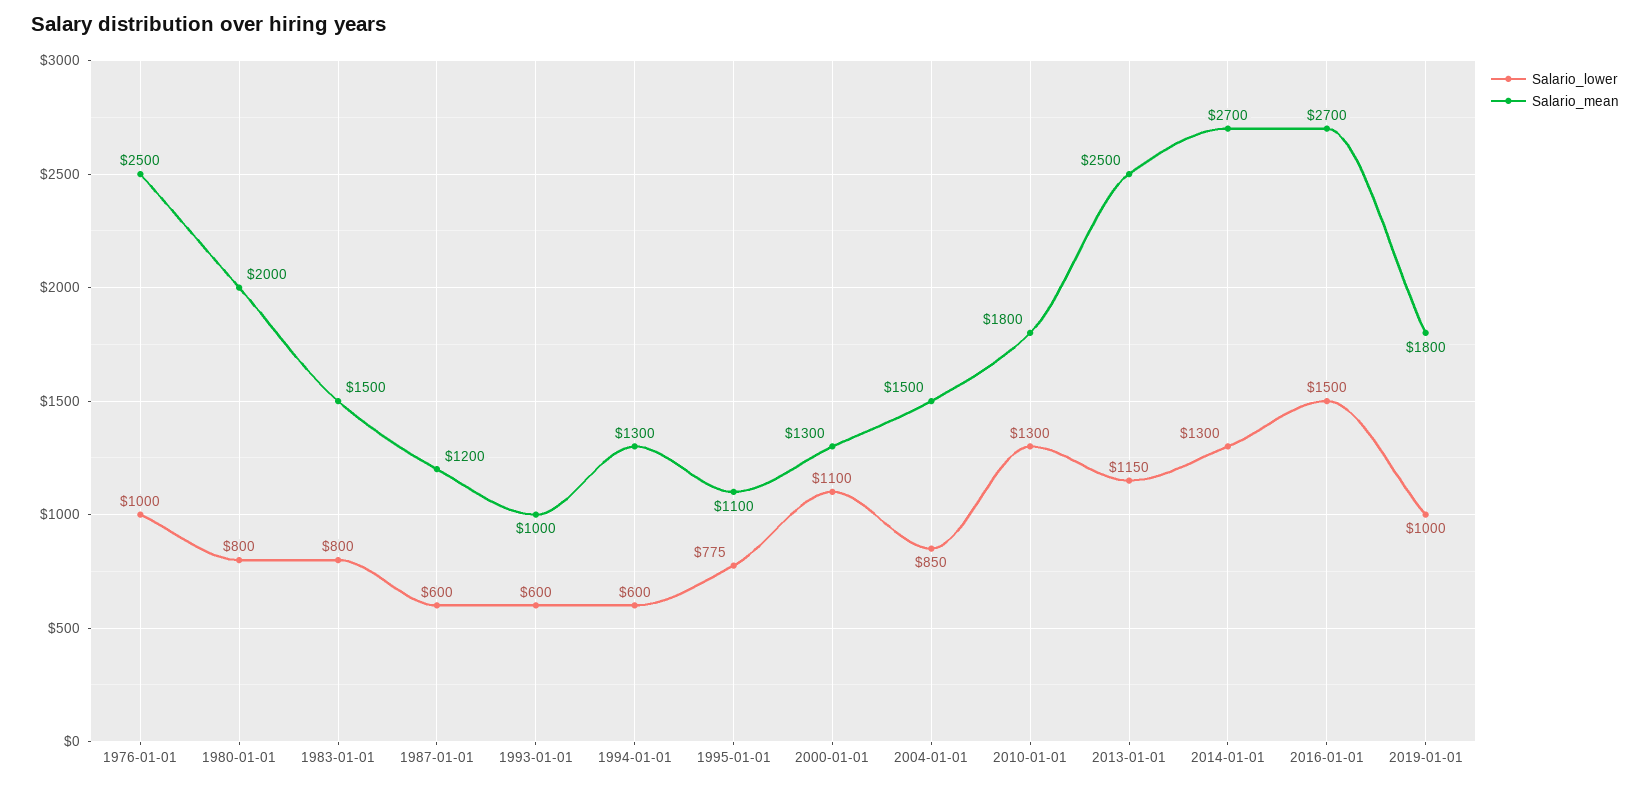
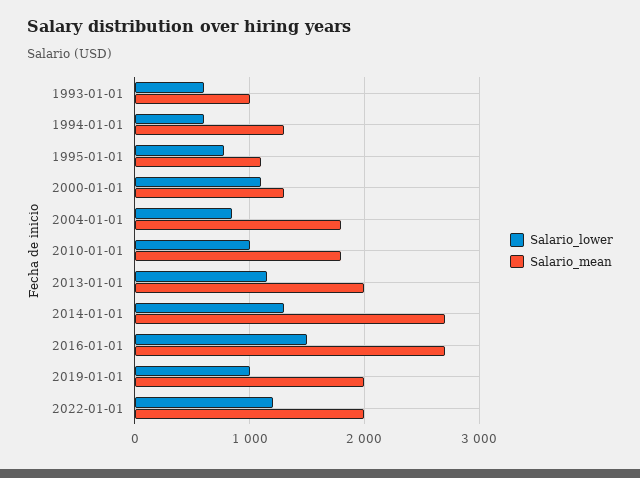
Salario_lower, 1976-01-01: 1000 -> none
Salario_mean, 1976-01-01: 2500 -> none
Salario_lower, 1980-01-01: 800 -> none
Salario_mean, 1980-01-01: 2000 -> none
Salario_lower, 1983-01-01: 800 -> none
Salario_mean, 1983-01-01: 1500 -> none
Salario_lower, 1987-01-01: 600 -> none
Salario_mean, 1987-01-01: 1200 -> none
Salario_mean, 2004-01-01: 1500 -> 1800
Salario_lower, 2010-01-01: 1300 -> 1000
Salario_mean, 2013-01-01: 2500 -> 2000
Salario_mean, 2019-01-01: 1800 -> 2000
Salario_lower, 2022-01-01: none -> 1200
Salario_mean, 2022-01-01: none -> 2000

